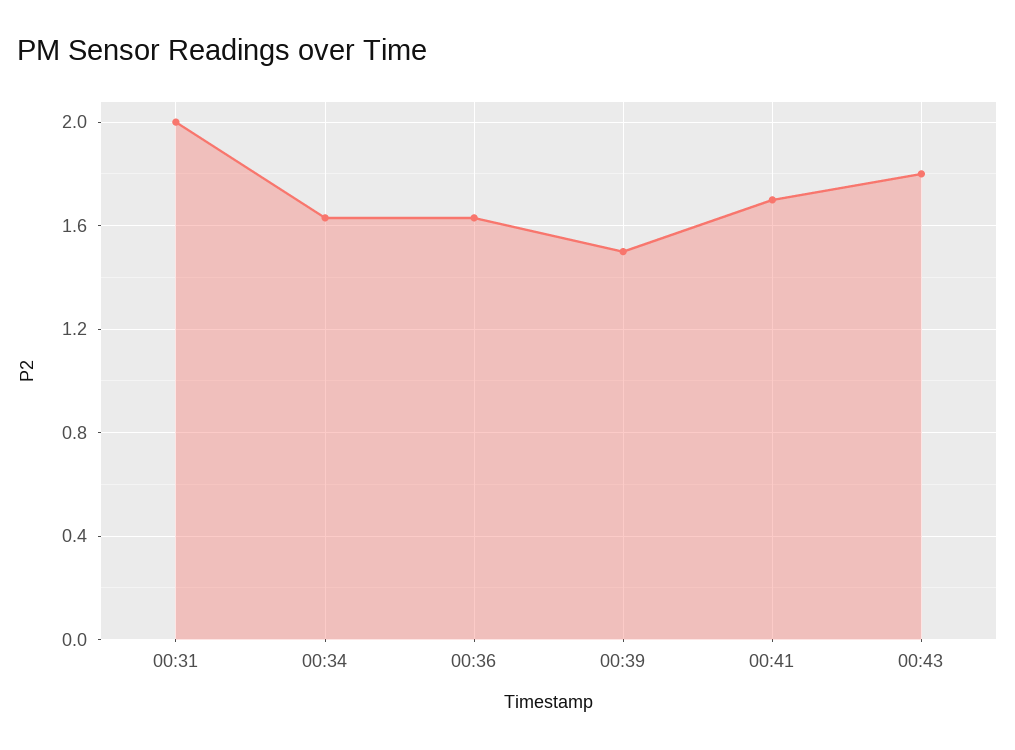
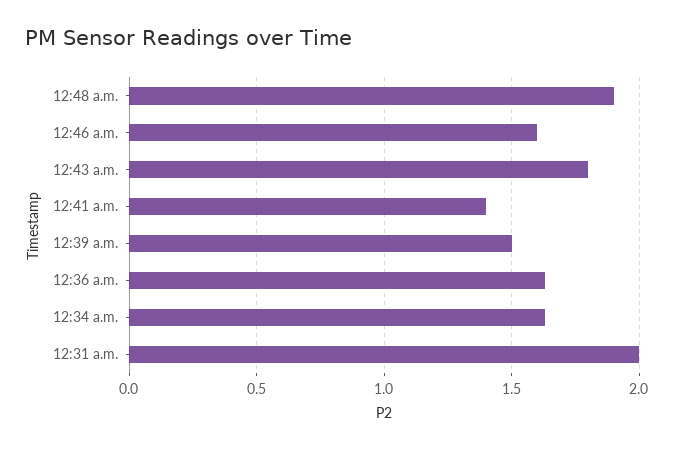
00:41: 1.7 -> 1.4
12:48 a.m.: none -> 1.9
12:46 a.m.: none -> 1.6

